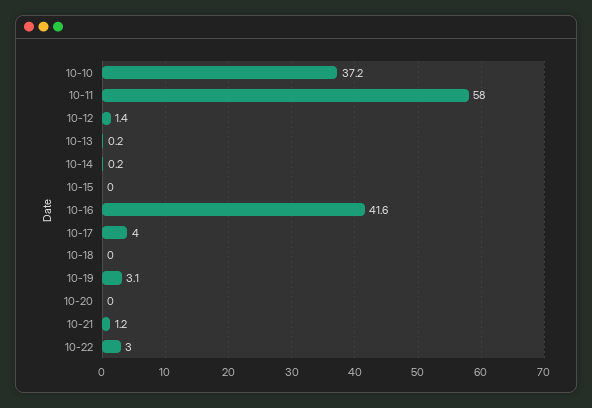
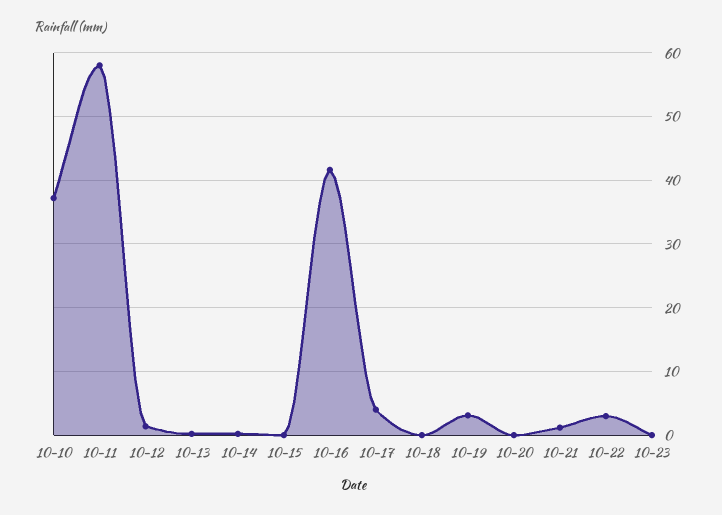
10-23: none -> 0

